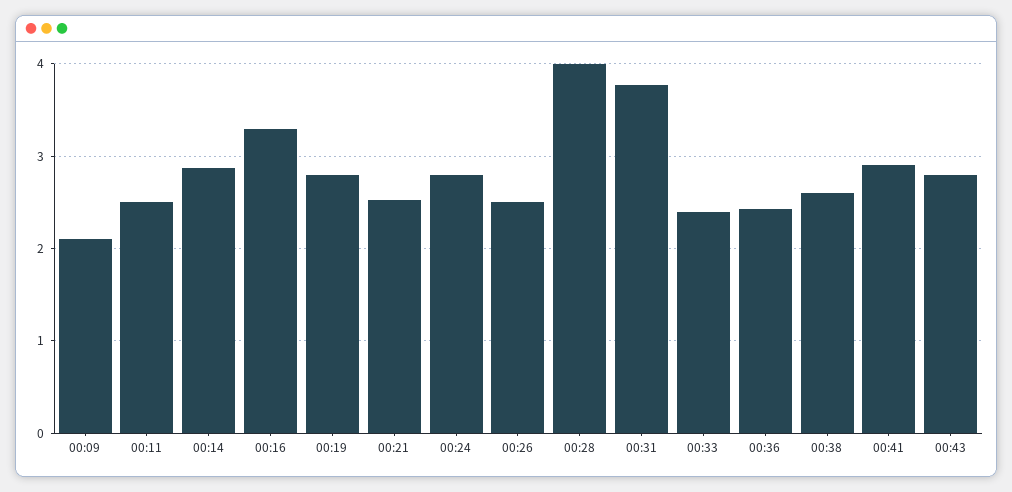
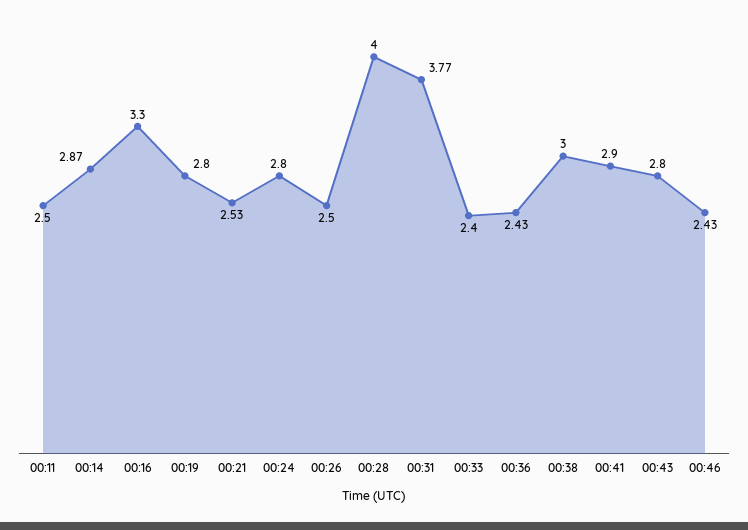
00:09: 2.1 -> none
00:38: 2.6 -> 3
00:46: none -> 2.43

